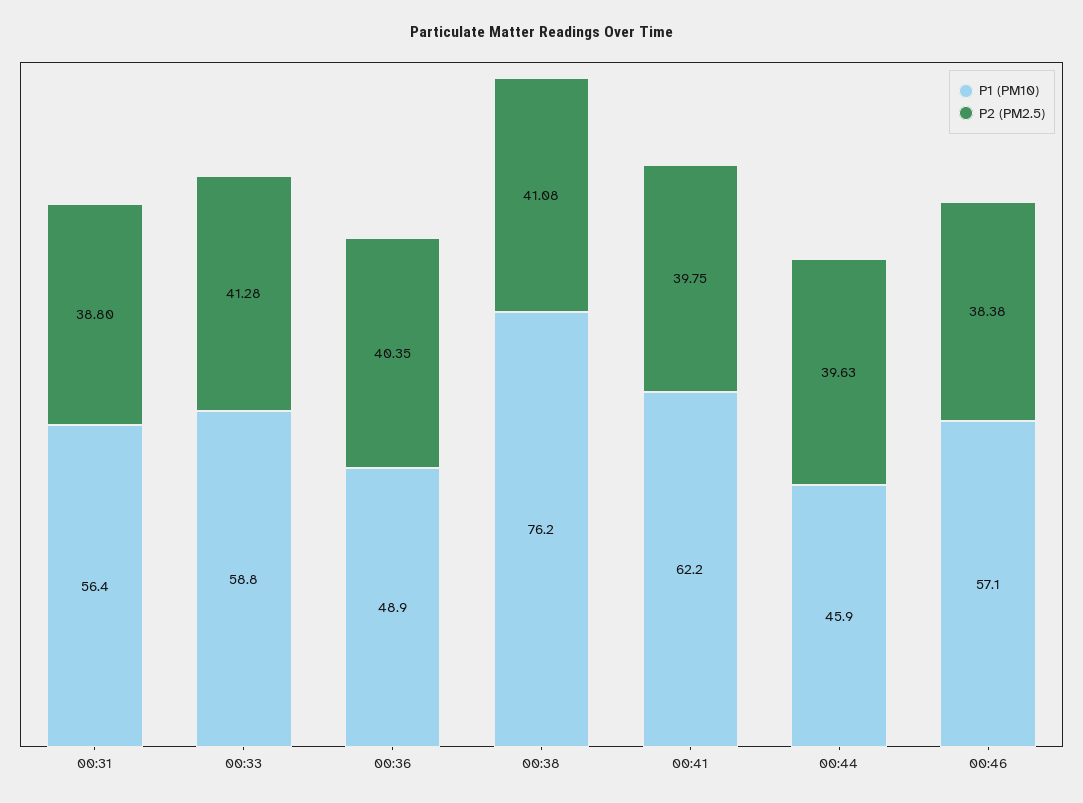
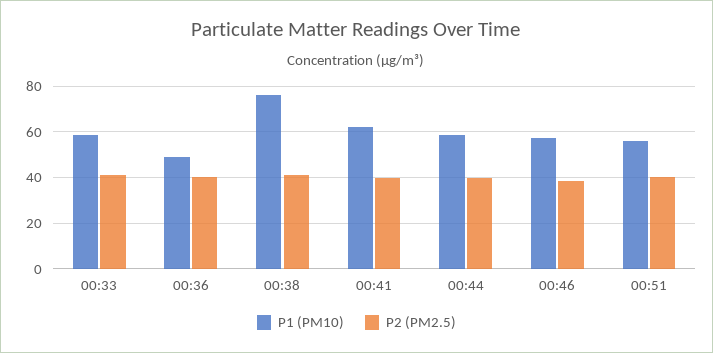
P1 (PM10), 00:31: 56.4 -> none
P2 (PM2.5), 00:31: 38.8 -> none
P1 (PM10), 00:44: 45.9 -> 60
P1 (PM10), 00:51: none -> 55
P2 (PM2.5), 00:51: none -> 40

